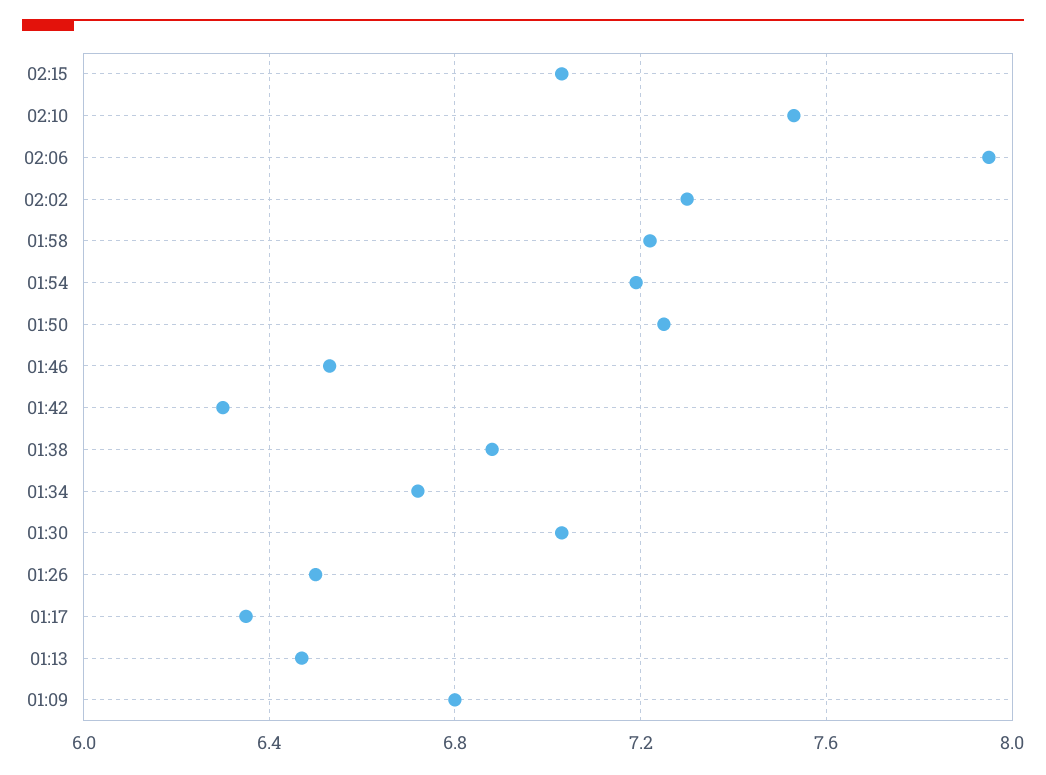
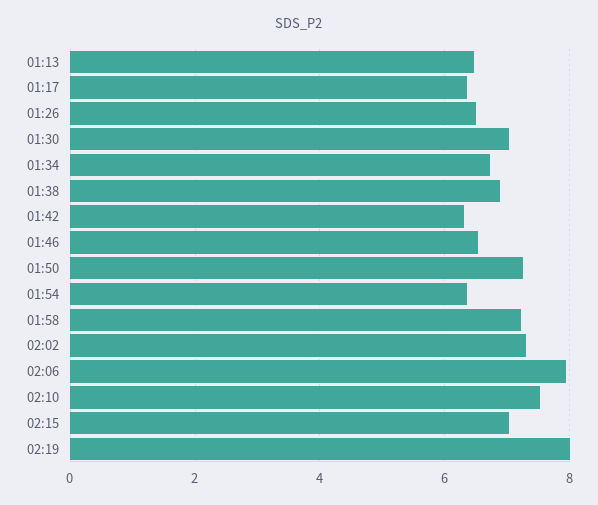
01:54: 7.2 -> 6.4
01:09: 6.8 -> none
02:19: none -> 8

